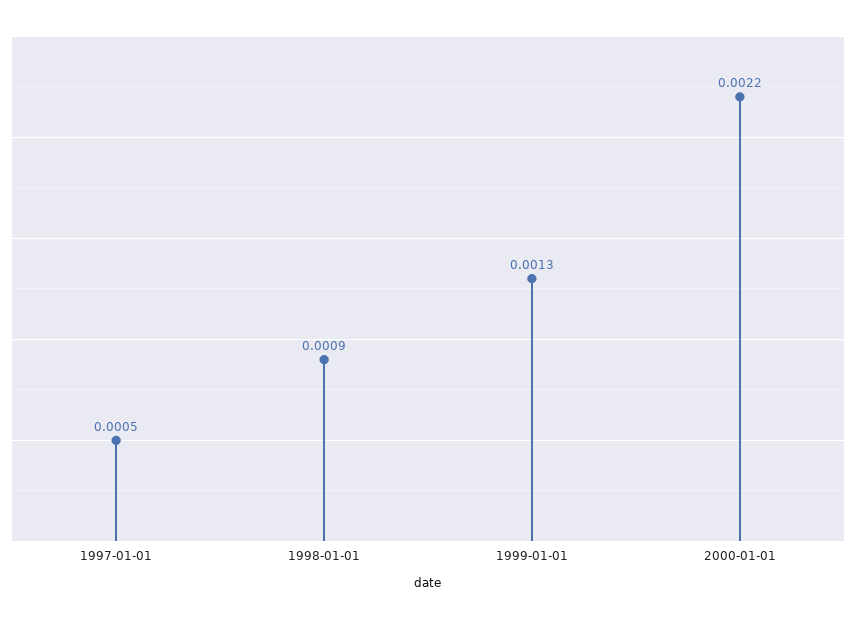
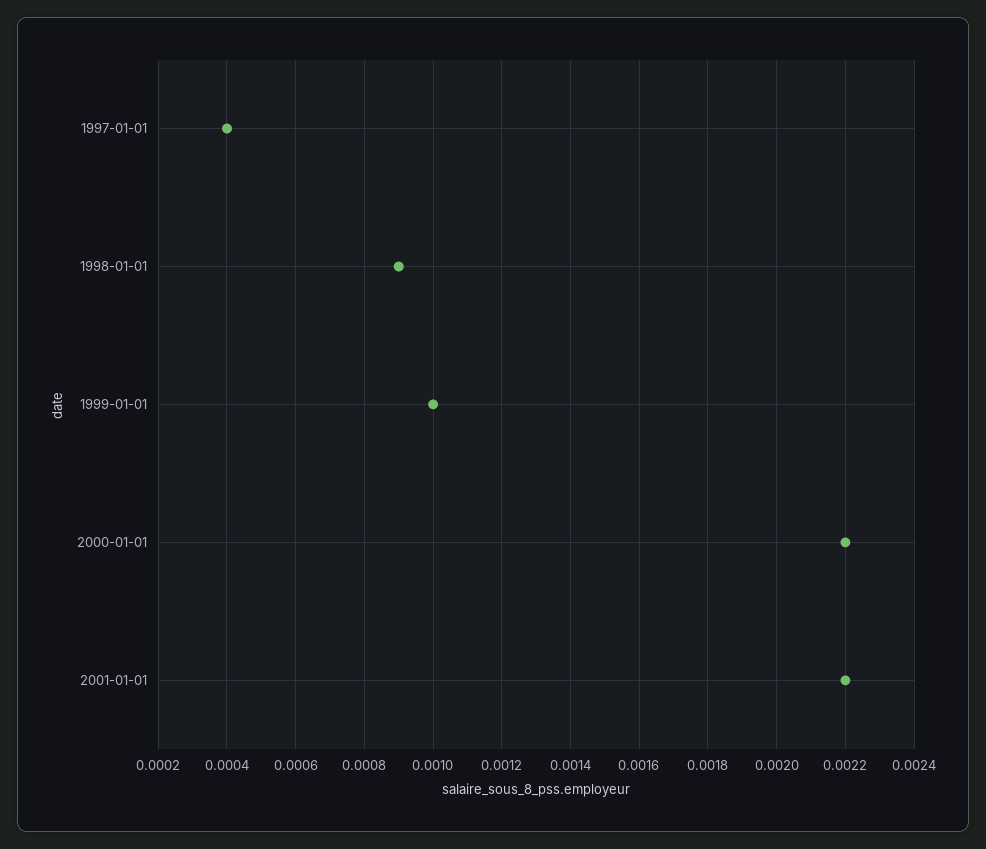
1997-01-01: 0.0005 -> 0.0004
1999-01-01: 0.0013 -> 0.001
2001-01-01: none -> 0.0022

